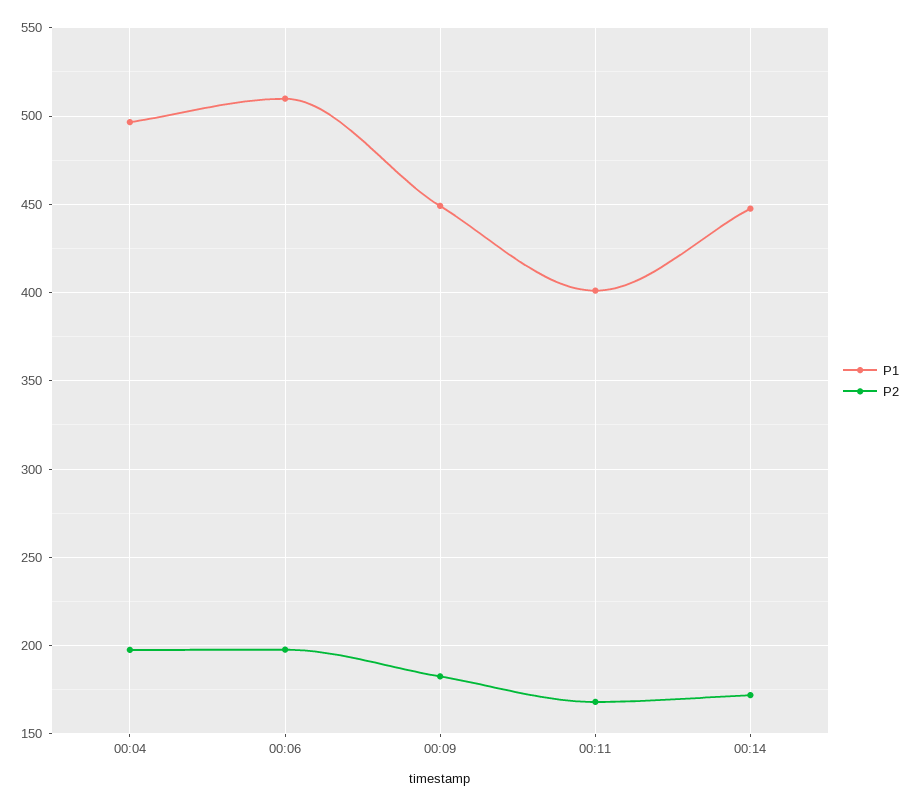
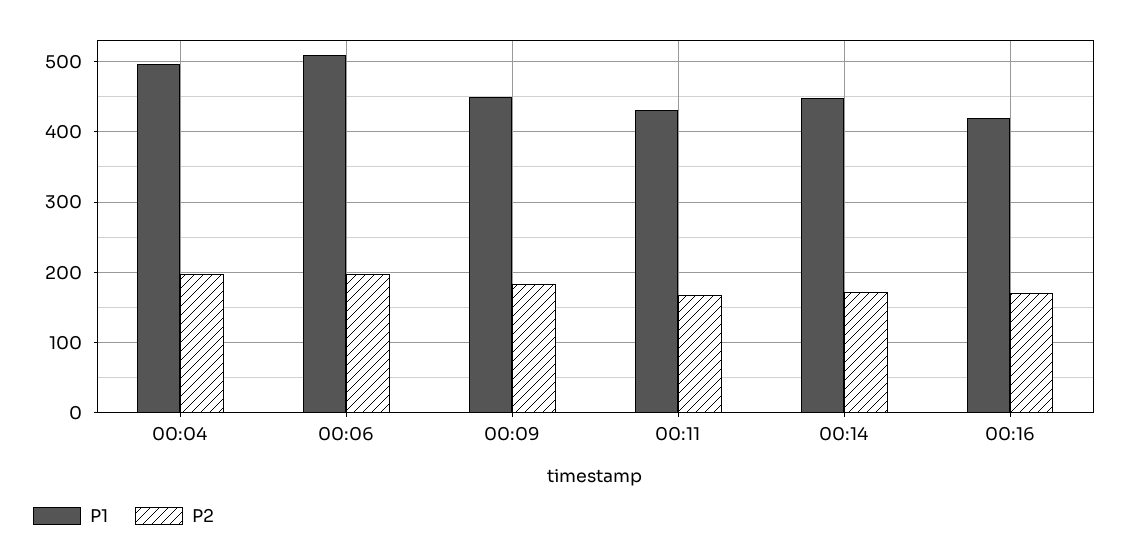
P1, 00:11: 400 -> 430
P1, 00:16: none -> 420
P2, 00:16: none -> 170

